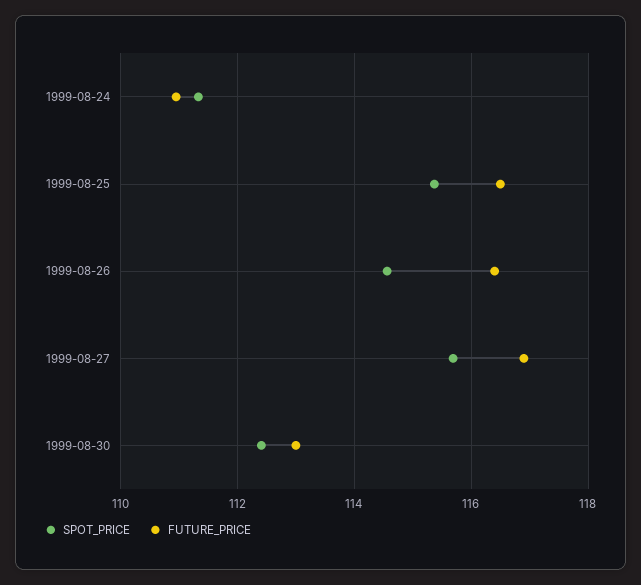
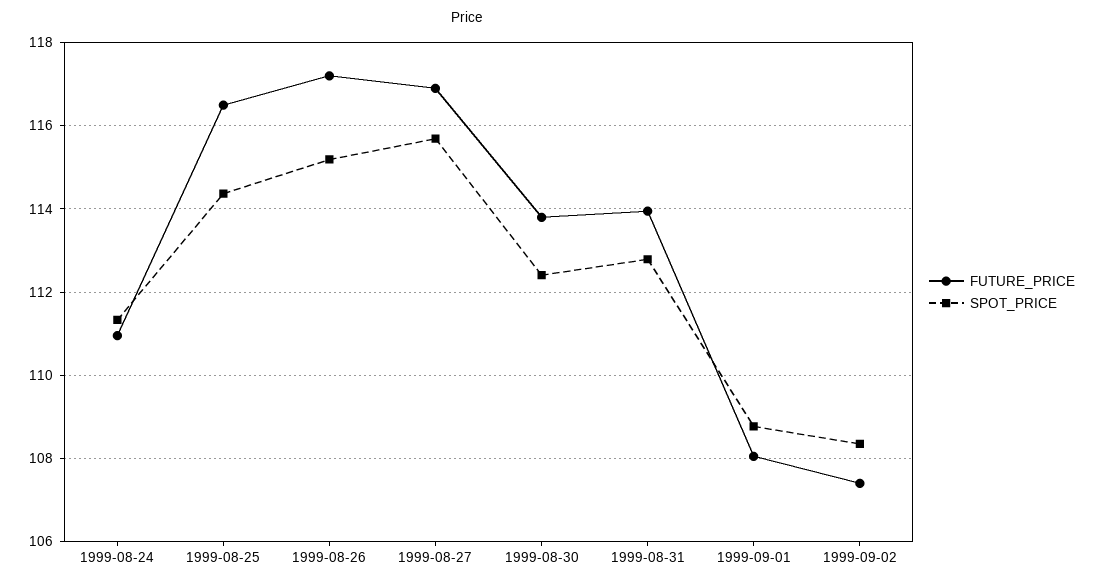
SPOT_PRICE, 1999-08-25: 115.4 -> 114.4
SPOT_PRICE, 1999-08-26: 114.6 -> 115.2
FUTURE_PRICE, 1999-08-26: 116.4 -> 117.2
FUTURE_PRICE, 1999-08-30: 113 -> 113.8
FUTURE_PRICE, 1999-08-31: none -> 114
SPOT_PRICE, 1999-08-31: none -> 112.8
FUTURE_PRICE, 1999-09-01: none -> 108
SPOT_PRICE, 1999-09-01: none -> 108.8
FUTURE_PRICE, 1999-09-02: none -> 107.4
SPOT_PRICE, 1999-09-02: none -> 108.4

